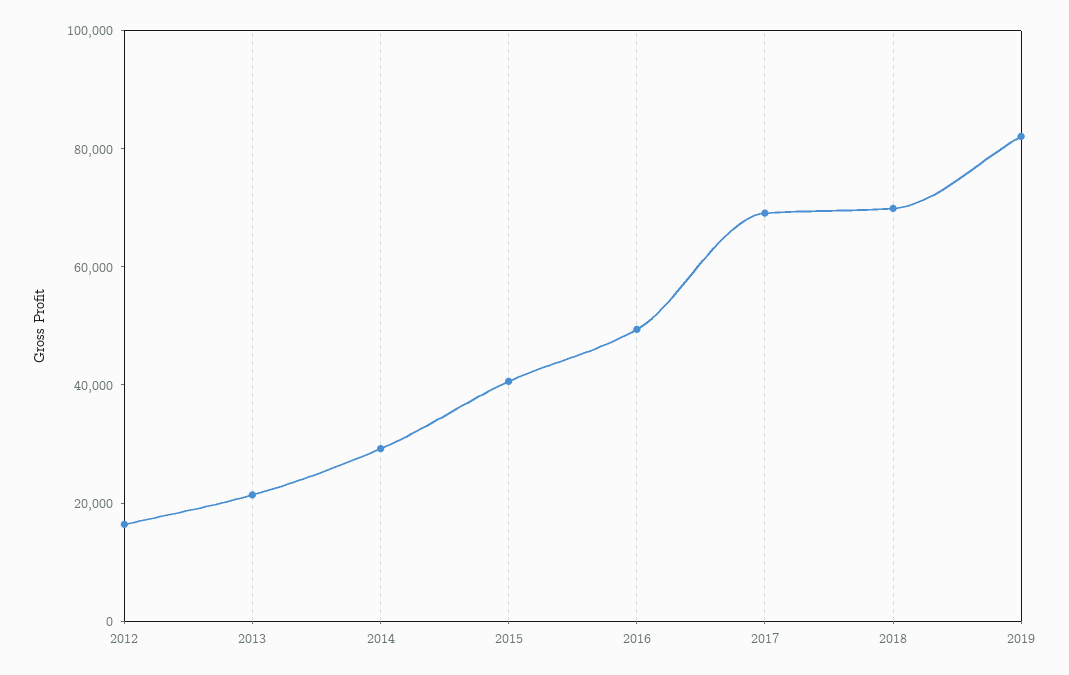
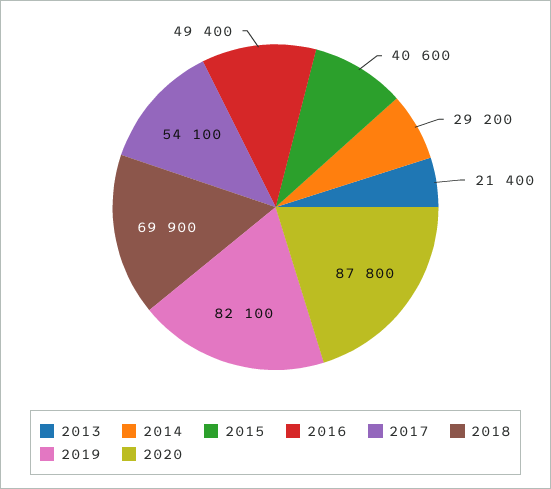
2012: 15000 -> none
2017: 70000 -> 54100
2020: none -> 87800

